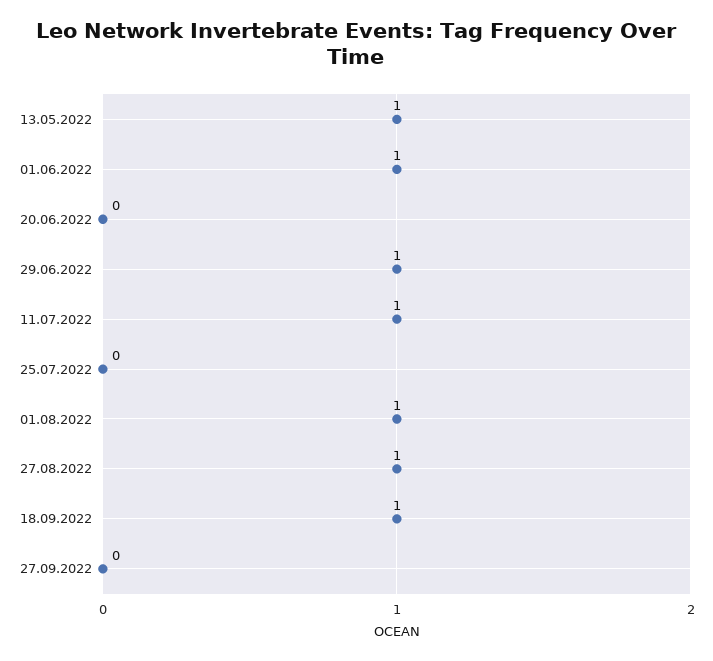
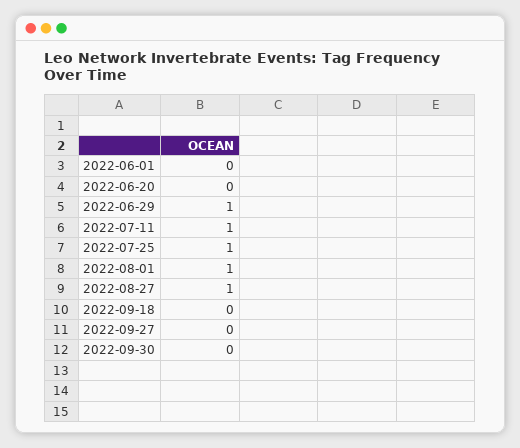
13.05.2022: 1 -> none
01.06.2022: 1 -> 0
25.07.2022: 0 -> 1
18.09.2022: 1 -> 0
2022-09-30: none -> 0

